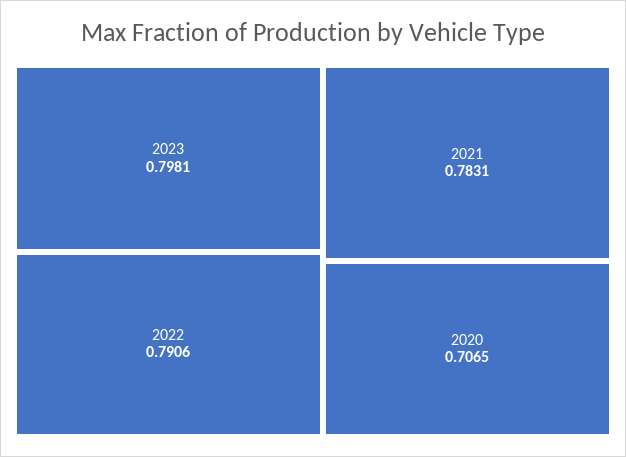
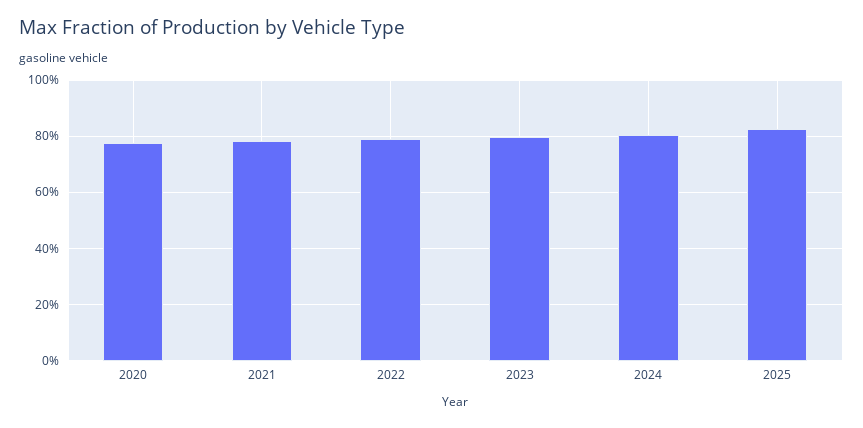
2020: 0.7065 -> 0.775
2024: none -> 0.8
2025: none -> 0.825

